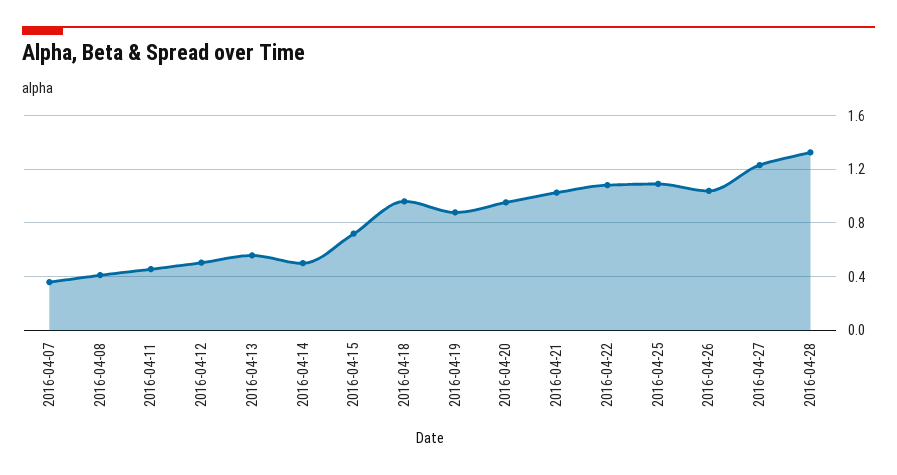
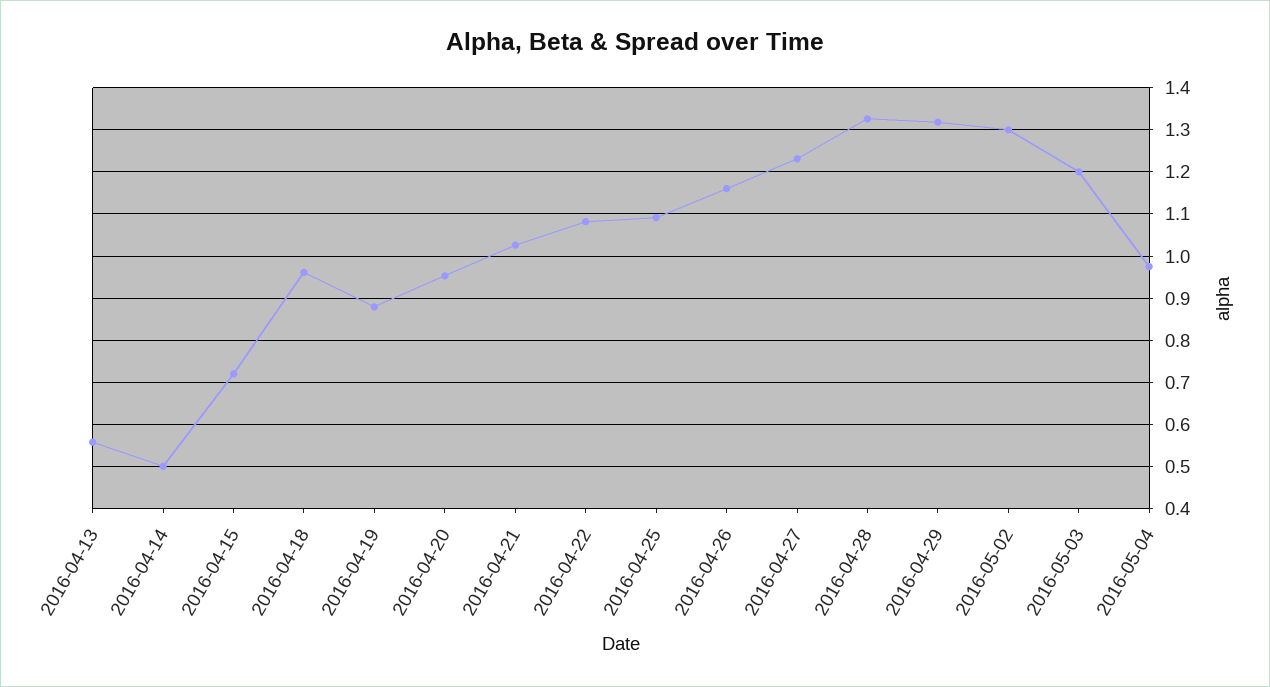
2016-04-07: 0.35 -> none
2016-04-08: 0.4 -> none
2016-04-11: 0.45 -> none
2016-04-12: 0.5 -> none
2016-04-26: 1.05 -> 1.16
2016-04-29: none -> 1.32
2016-05-02: none -> 1.3
2016-05-03: none -> 1.2
2016-05-04: none -> 0.98

